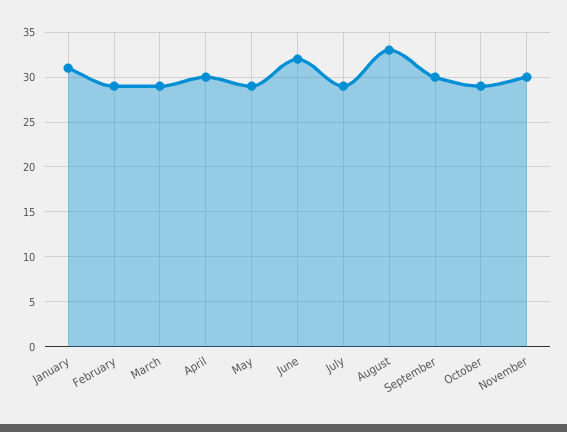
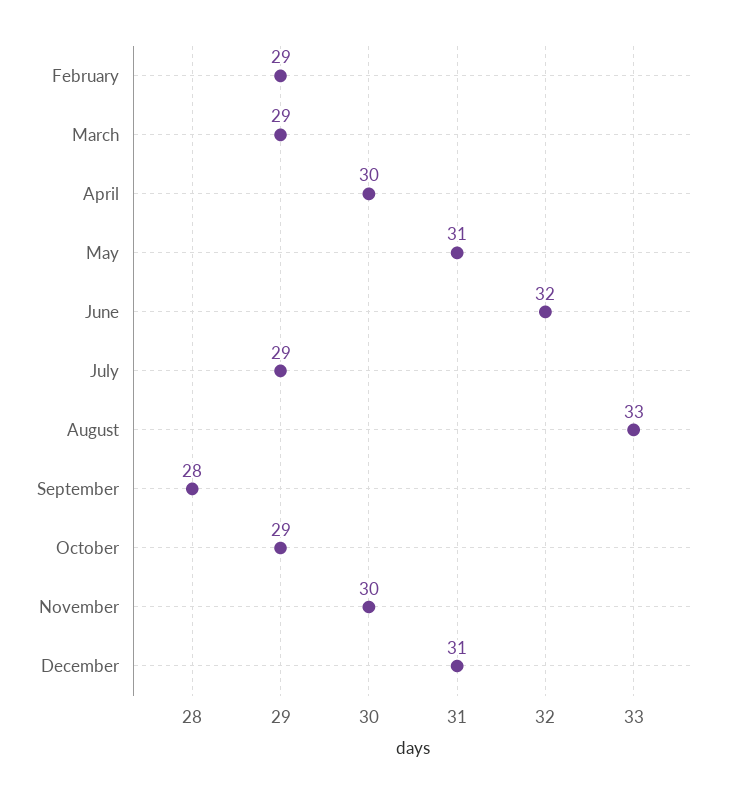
January: 31 -> none
May: 29 -> 31
September: 30 -> 28
December: none -> 31

